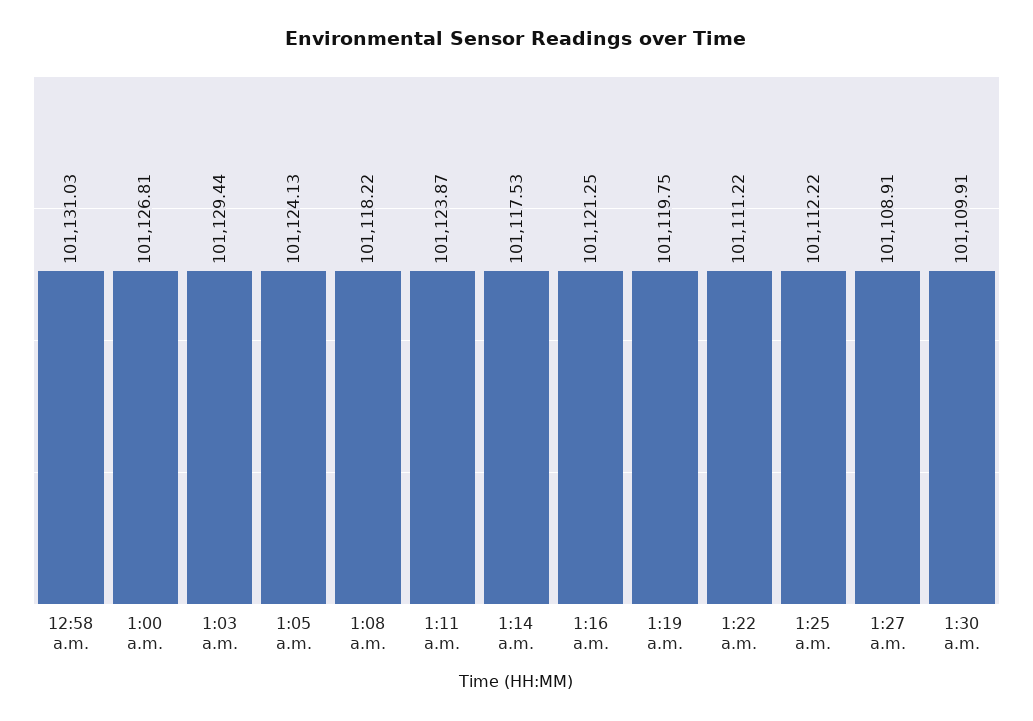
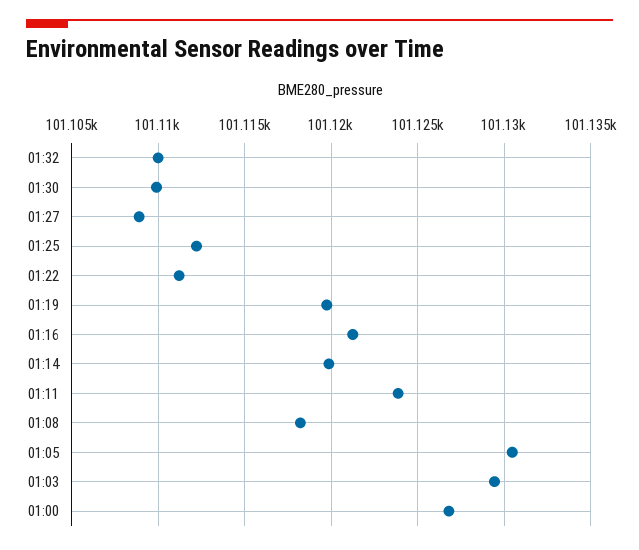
12:58 a.m.: 101131.03 -> none
1:05 a.m.: 101124.13 -> 101130.5
1:14 a.m.: 101117.53 -> 101120
01:32: none -> 101110

